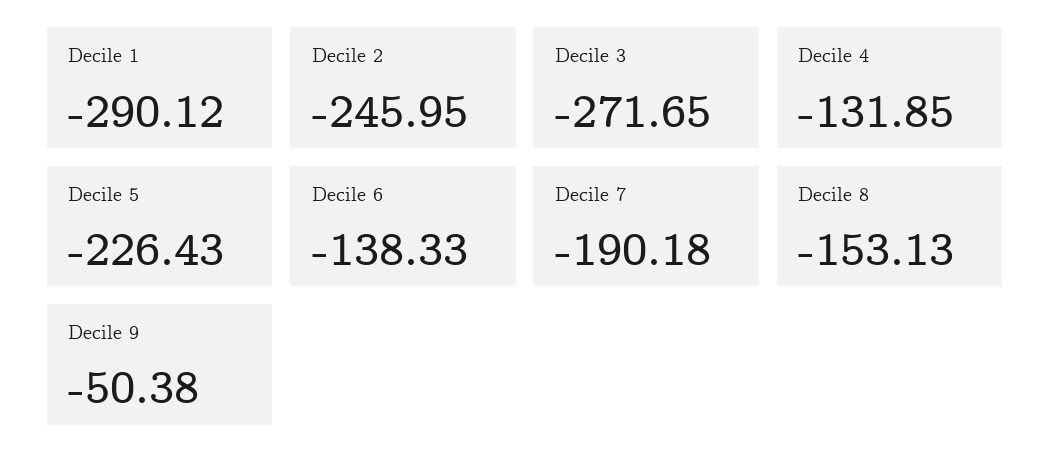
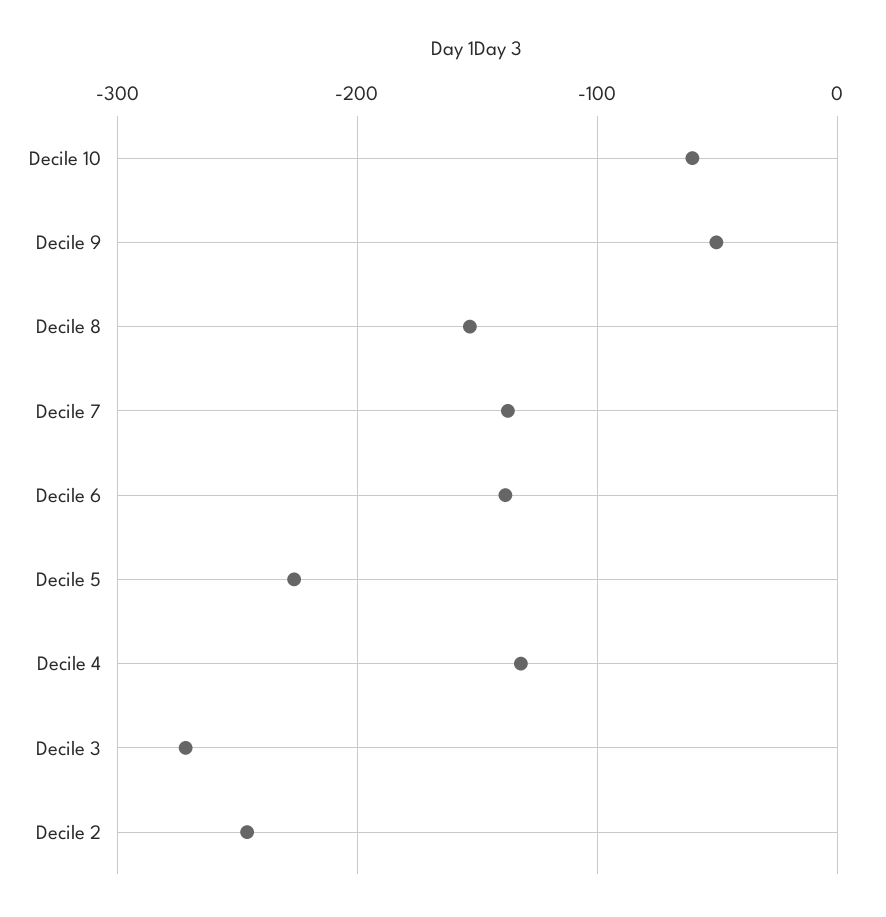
Decile 1: -290.12 -> none
Decile 7: -190.18 -> -140
Decile 10: none -> -60

